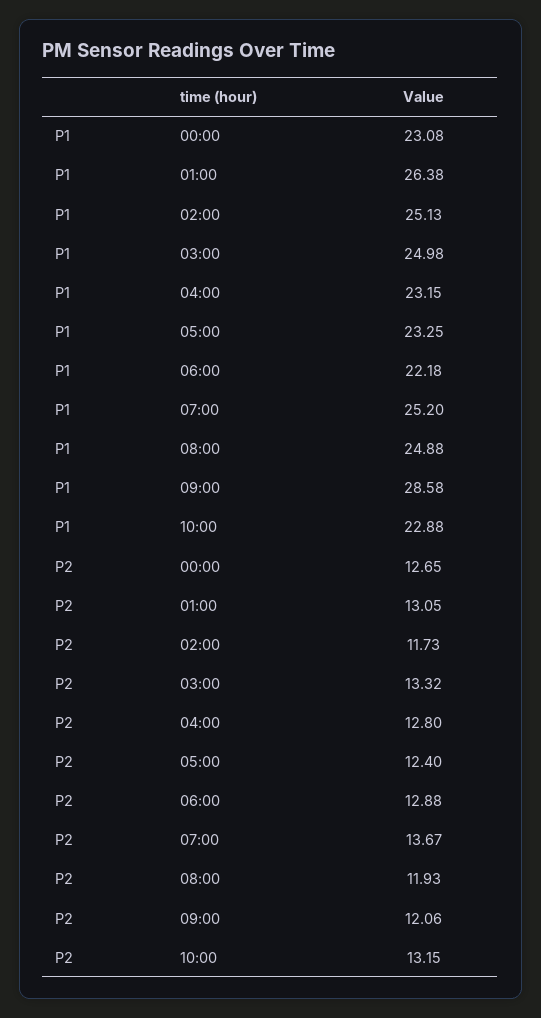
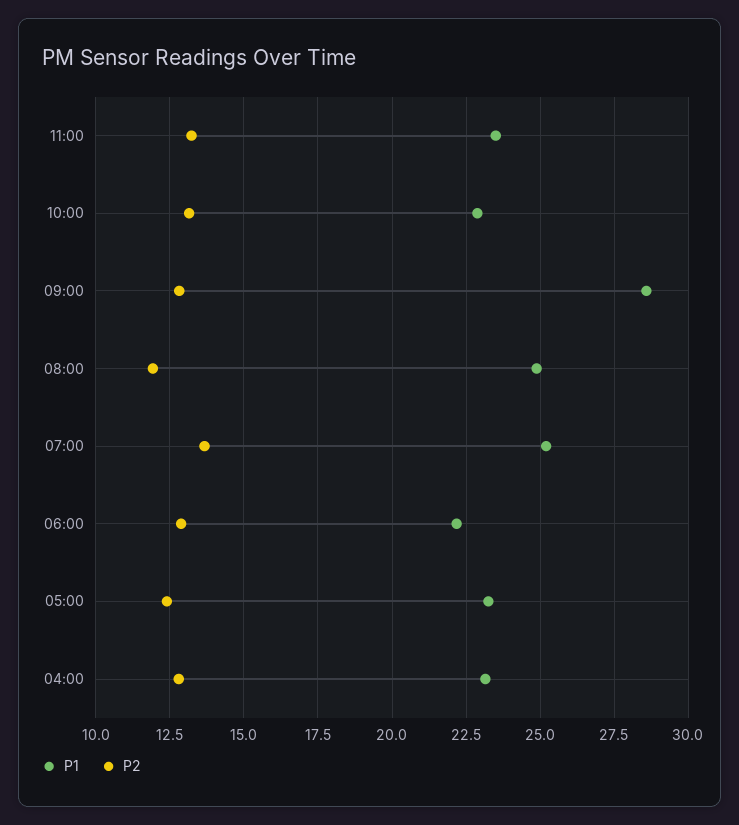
P1, 00:00: 23.08 -> none
P1, 01:00: 26.38 -> none
P1, 02:00: 25.13 -> none
P1, 03:00: 24.98 -> none
P2, 00:00: 12.65 -> none
P2, 01:00: 13.05 -> none
P2, 02:00: 11.73 -> none
P2, 03:00: 13.32 -> none
P2, 09:00: 12.06 -> 12.75
P1, 11:00: none -> 23.5
P2, 11:00: none -> 13.25

